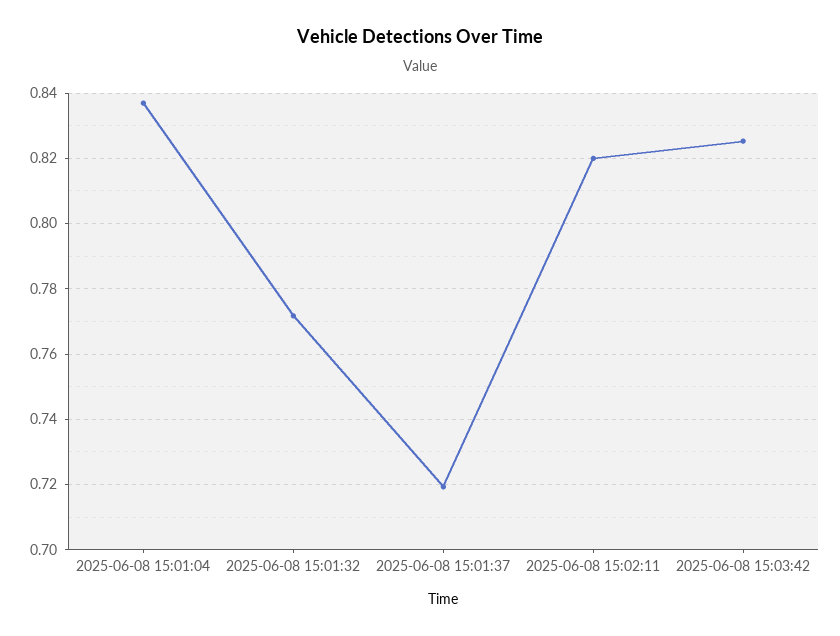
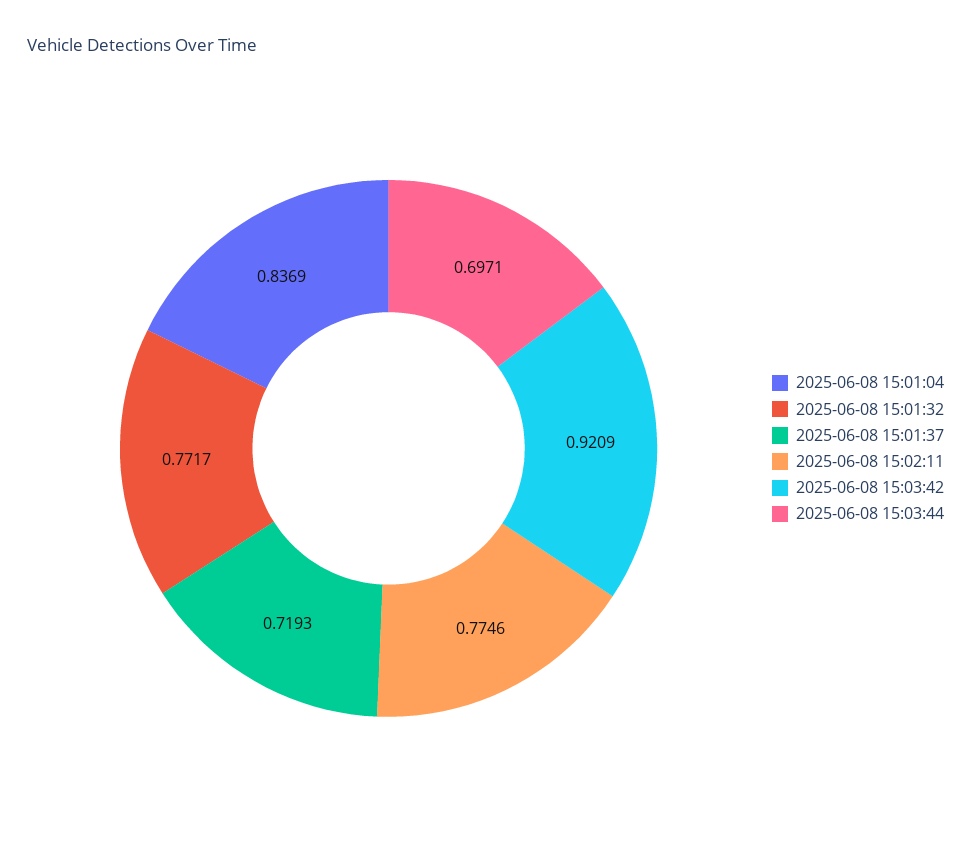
2025-06-08 15:02:11: 0.82 -> 0.7746
2025-06-08 15:03:42: 0.826 -> 0.9209
2025-06-08 15:03:44: none -> 0.6971

